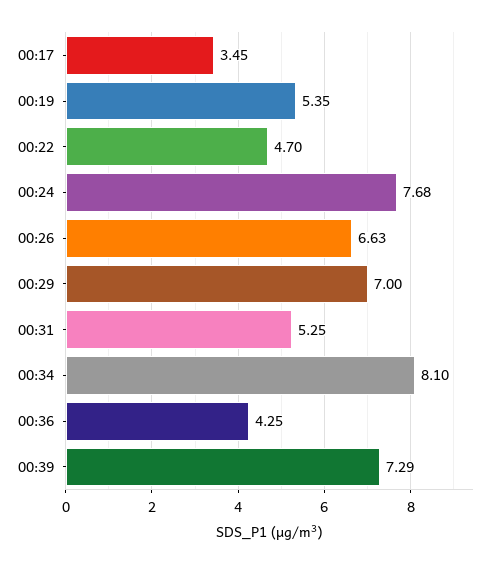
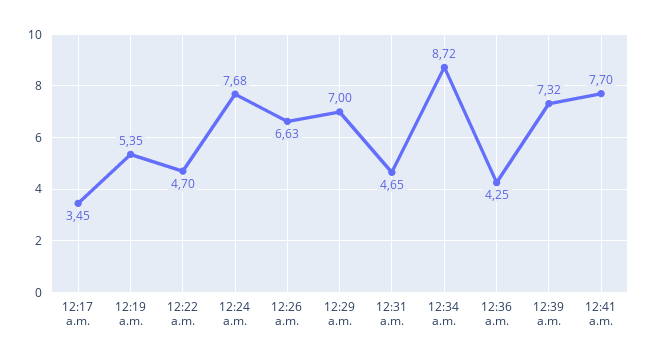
00:31: 5.25 -> 4.65
00:34: 8.1 -> 8.72
00:39: 7.29 -> 7.32
12:41 a.m.: none -> 7.7

